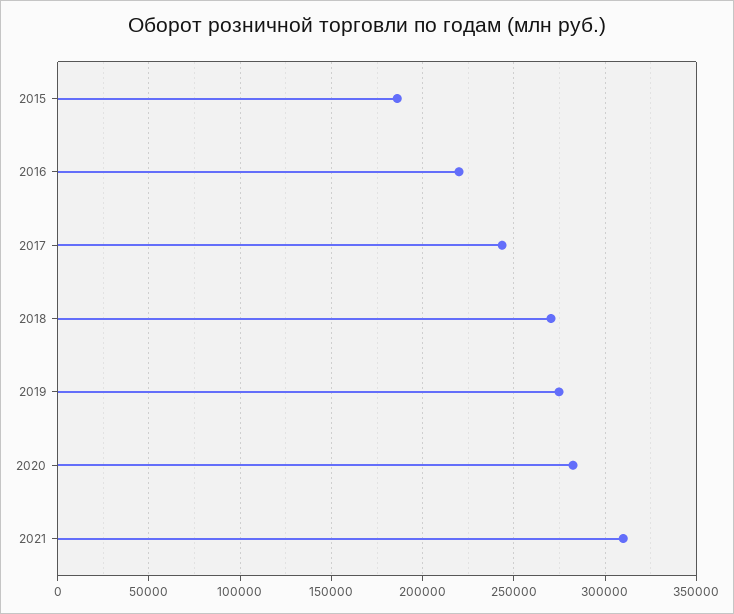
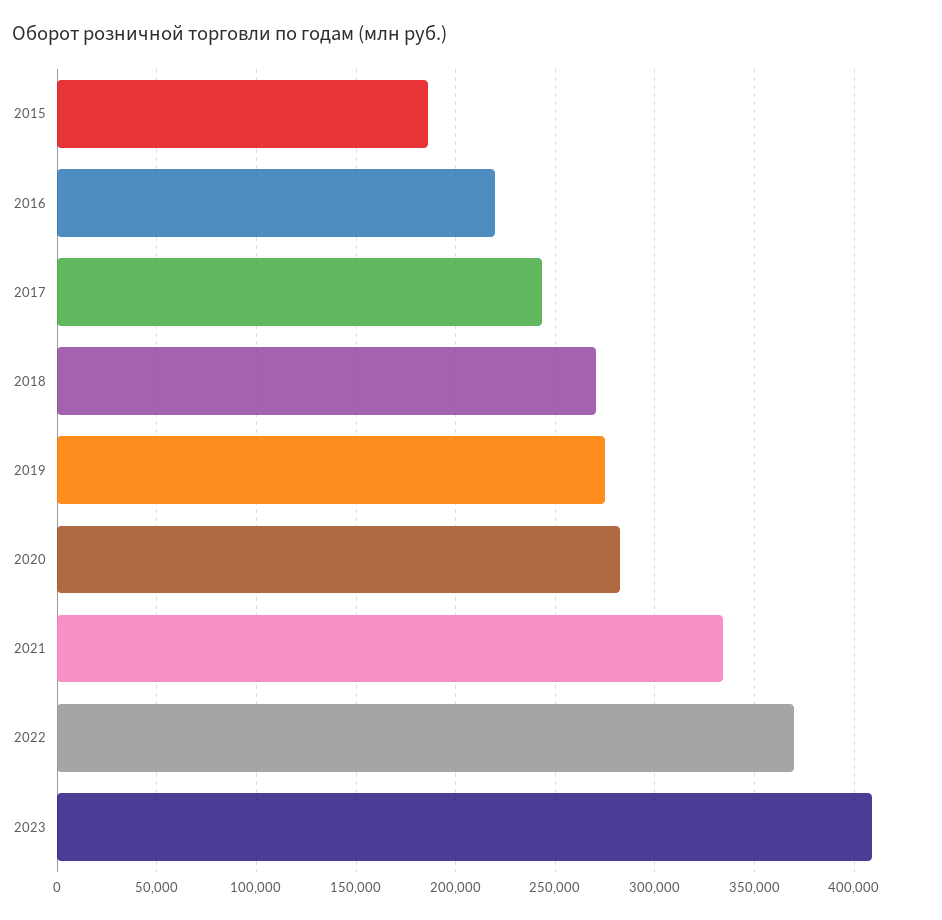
2021: 310000 -> 335000
2022: none -> 370000
2023: none -> 410000

